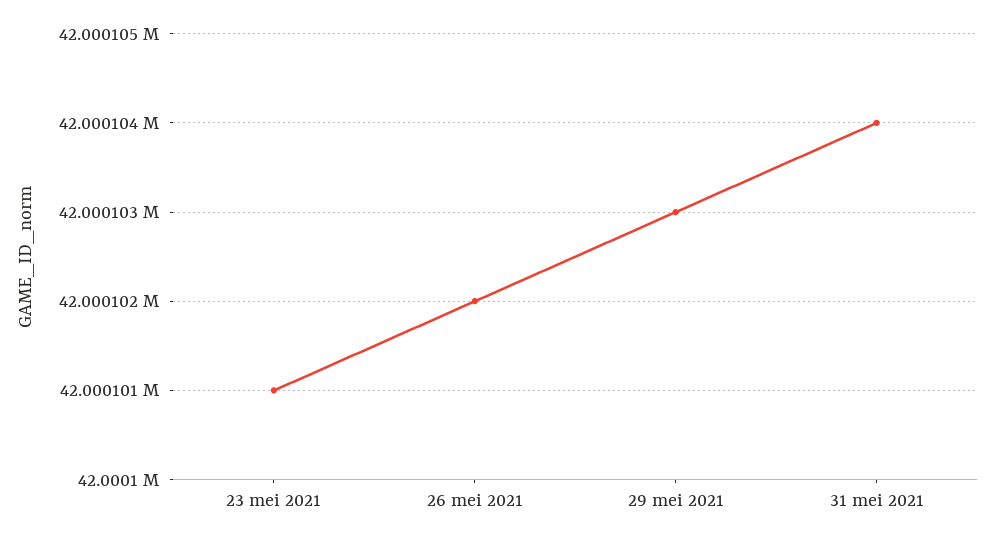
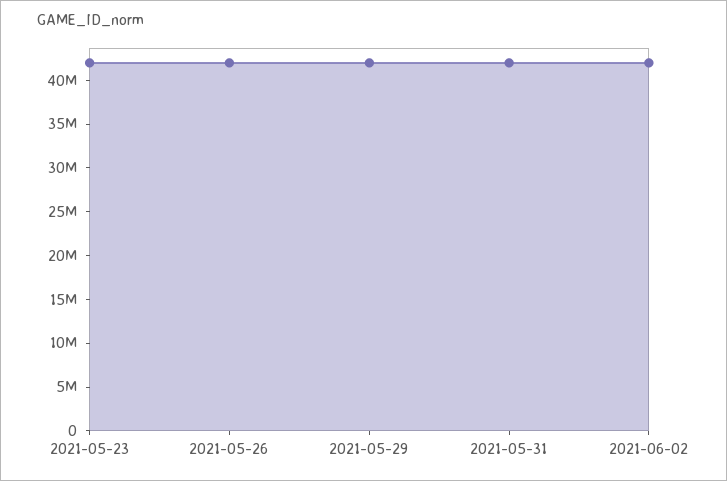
2021-06-02: none -> 42000000

